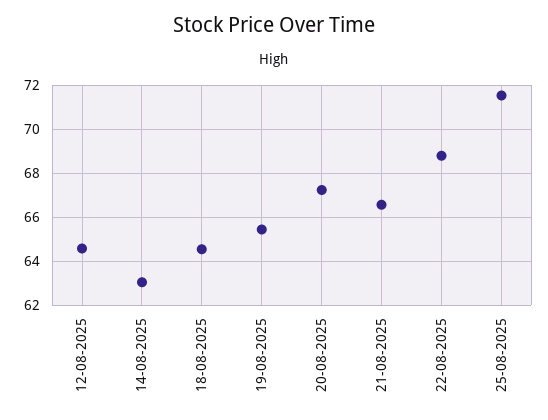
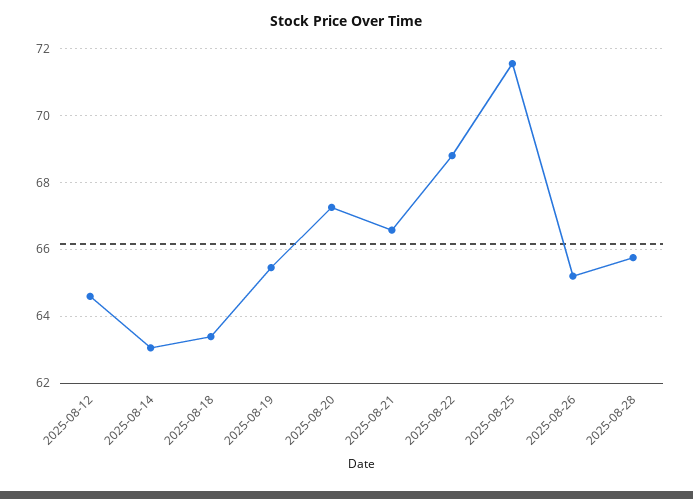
18-08-2025: 64.5 -> 63.4
2025-08-26: none -> 65.2
2025-08-28: none -> 65.8

